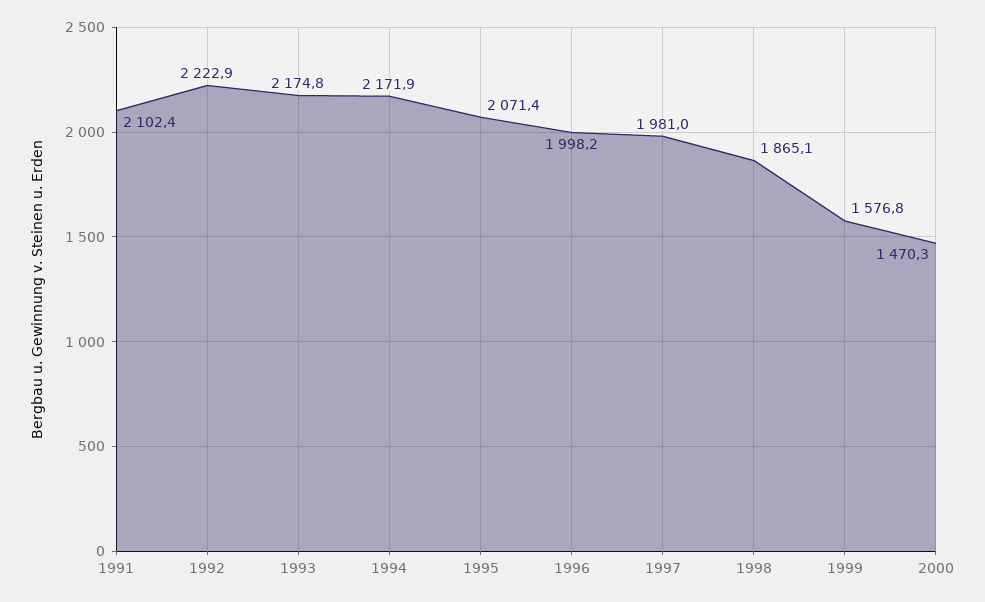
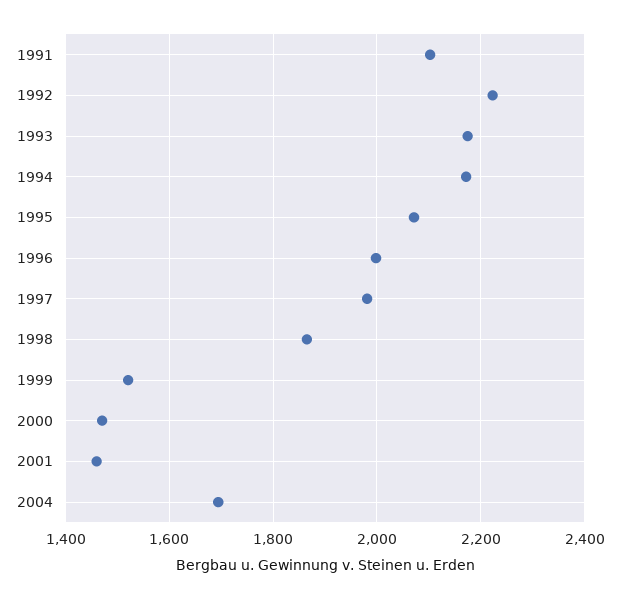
1999: 1576.8 -> 1520
2001: none -> 1460
2004: none -> 1700

